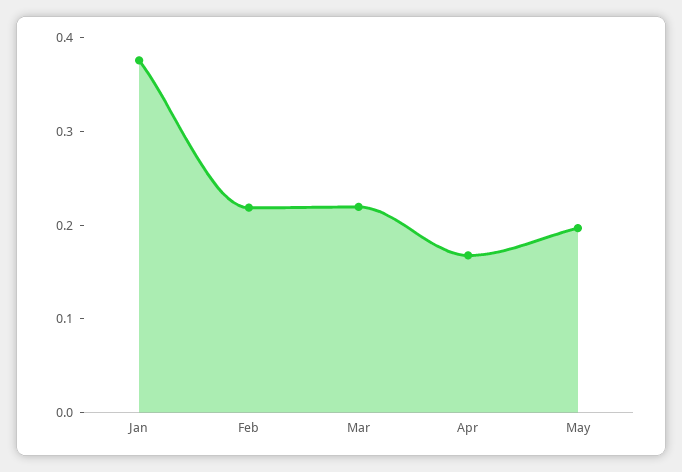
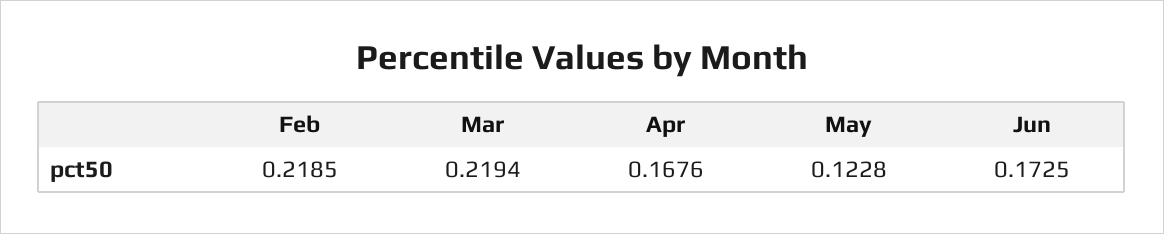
Jan: 0.38 -> none
May: 0.2 -> 0.1228
Jun: none -> 0.1725

